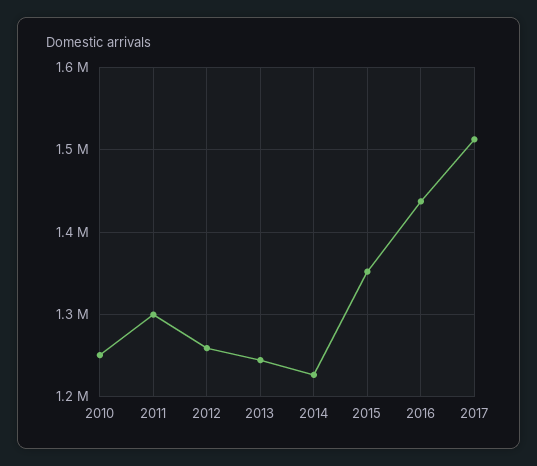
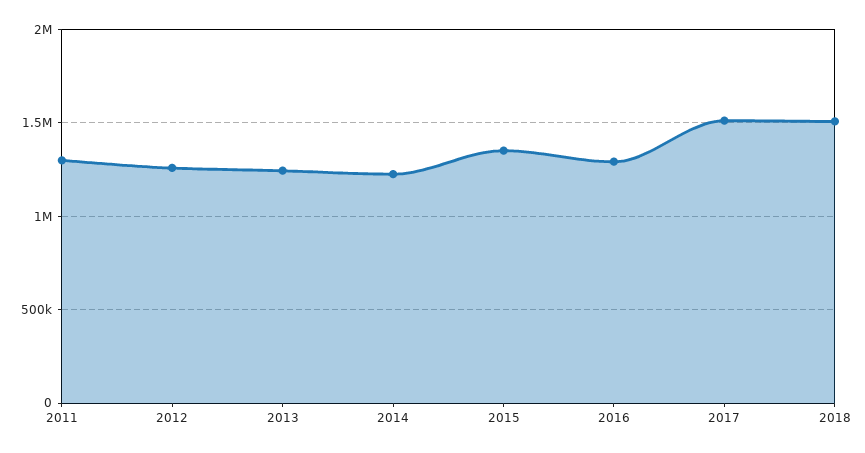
2010: 1250000 -> none
2016: 1440000 -> 1300000
2018: none -> 1500000

